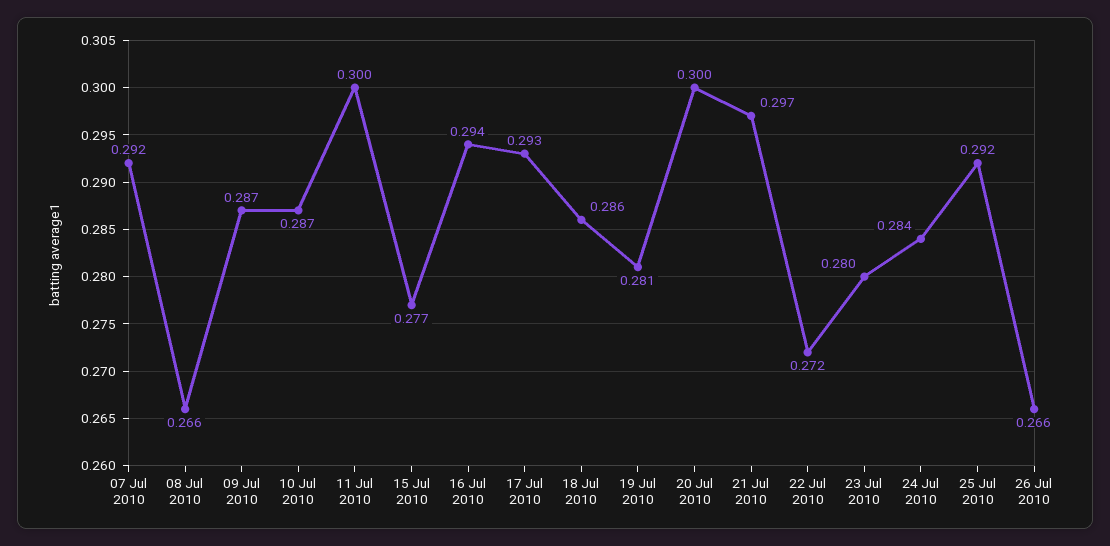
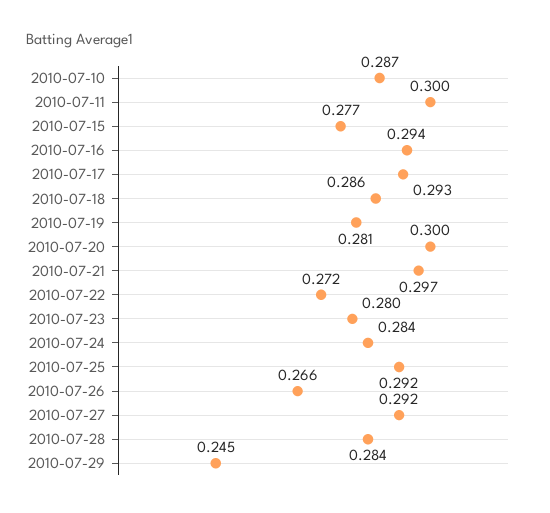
07 Jul 2010: 0.292 -> none
08 Jul 2010: 0.266 -> none
09 Jul 2010: 0.287 -> none
2010-07-27: none -> 0.292
2010-07-28: none -> 0.284
2010-07-29: none -> 0.245

